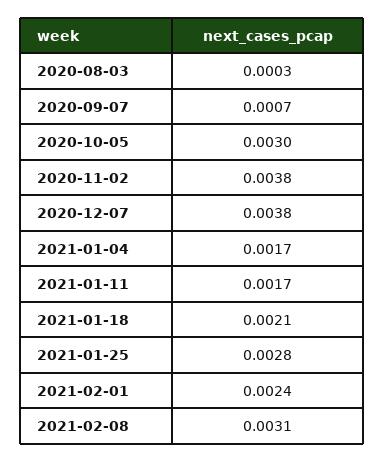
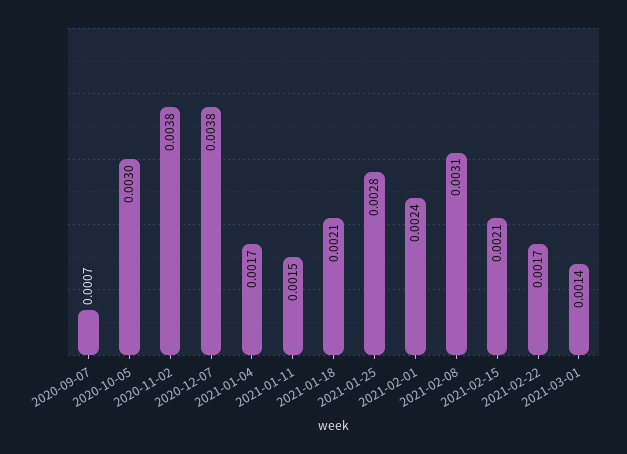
2020-08-03: 0.0003 -> none
2021-01-11: 0.0017 -> 0.0015
2021-02-15: none -> 0.0021
2021-02-22: none -> 0.0017
2021-03-01: none -> 0.0014

